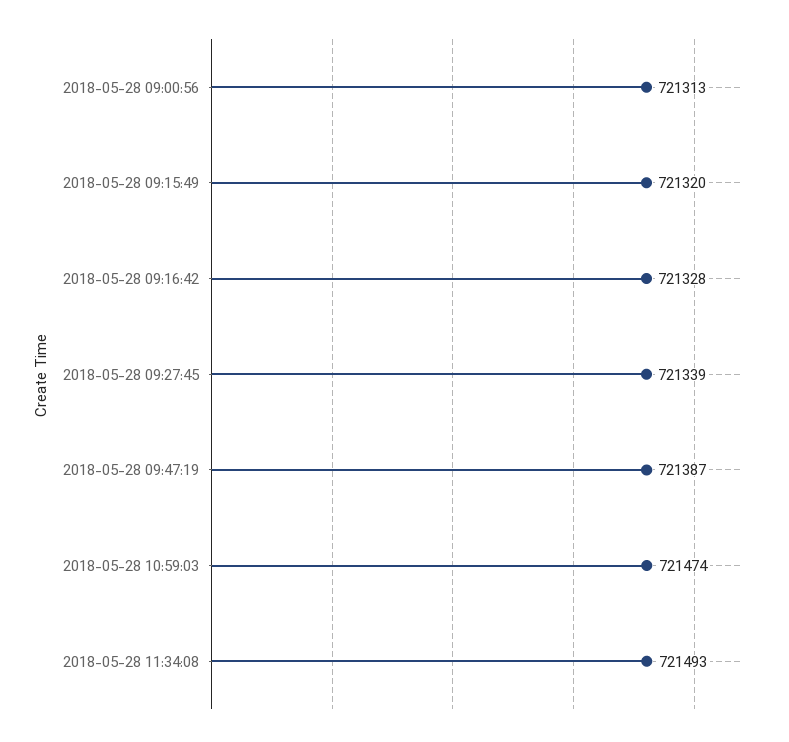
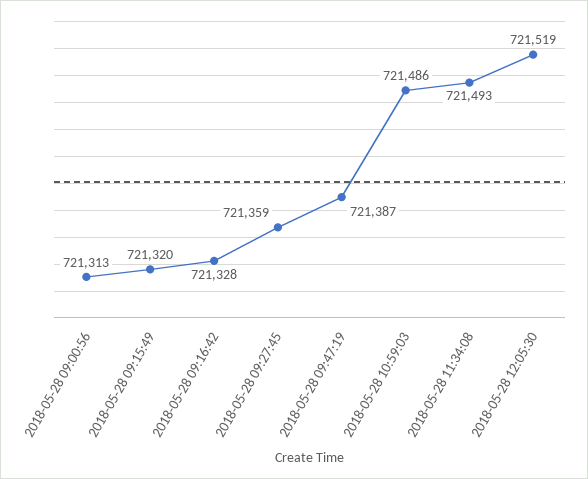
2018-05-28 09:27:45: 721339 -> 721359
2018-05-28 10:59:03: 721474 -> 721486
2018-05-28 12:05:30: none -> 721519

